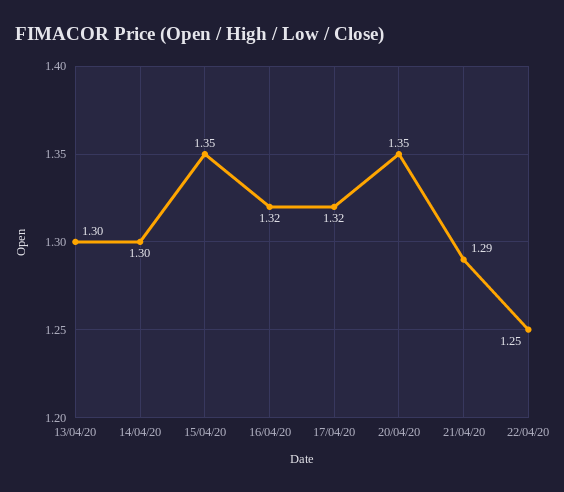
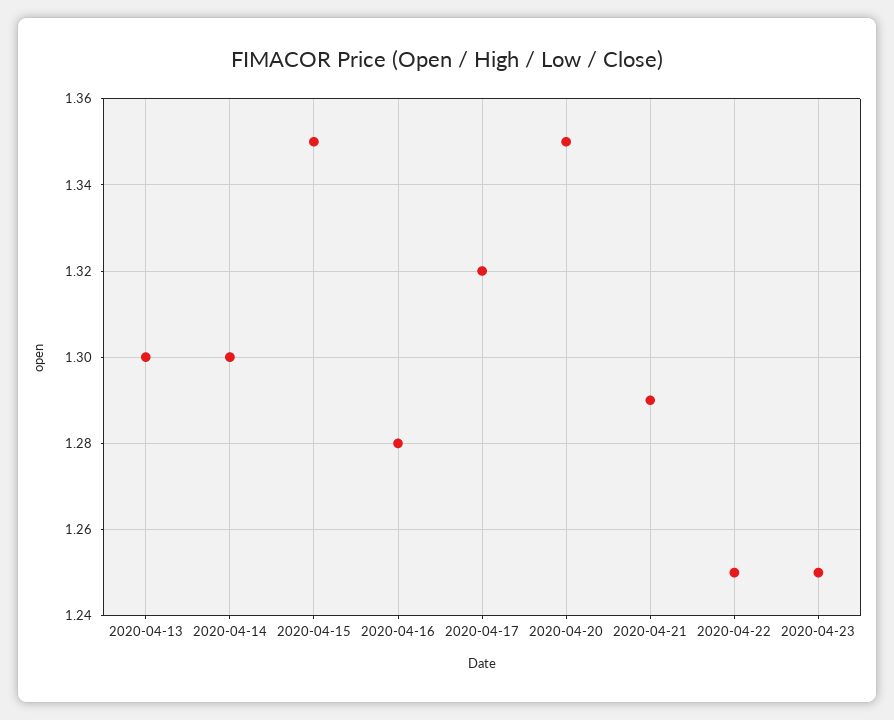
16/04/20: 1.32 -> 1.28
2020-04-23: none -> 1.25

